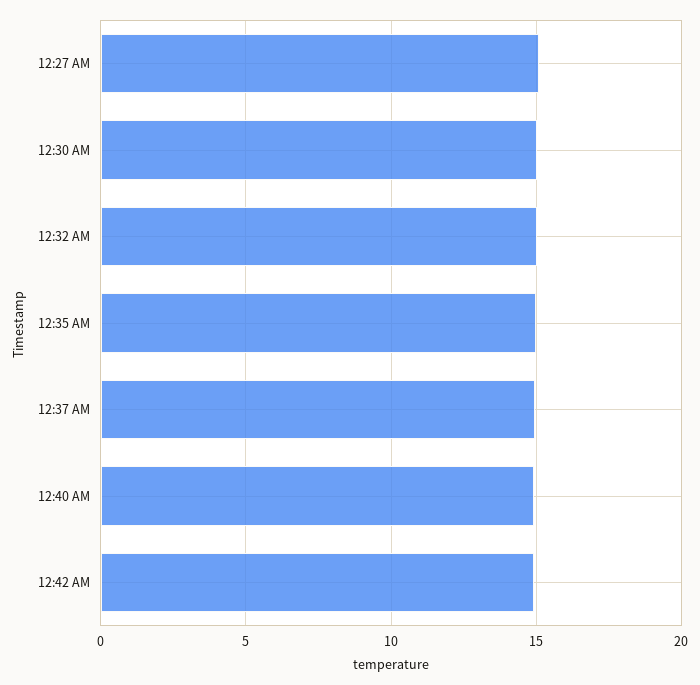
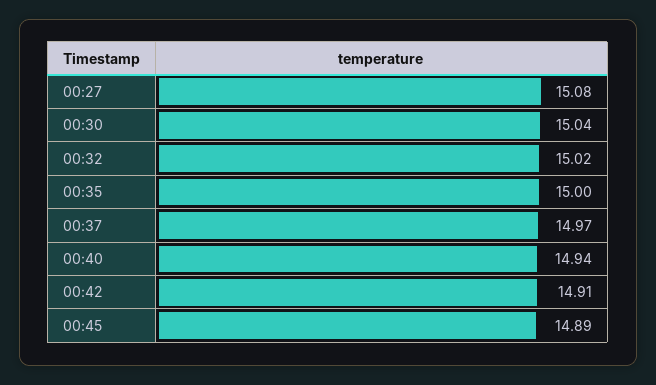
00:45: none -> 14.89

